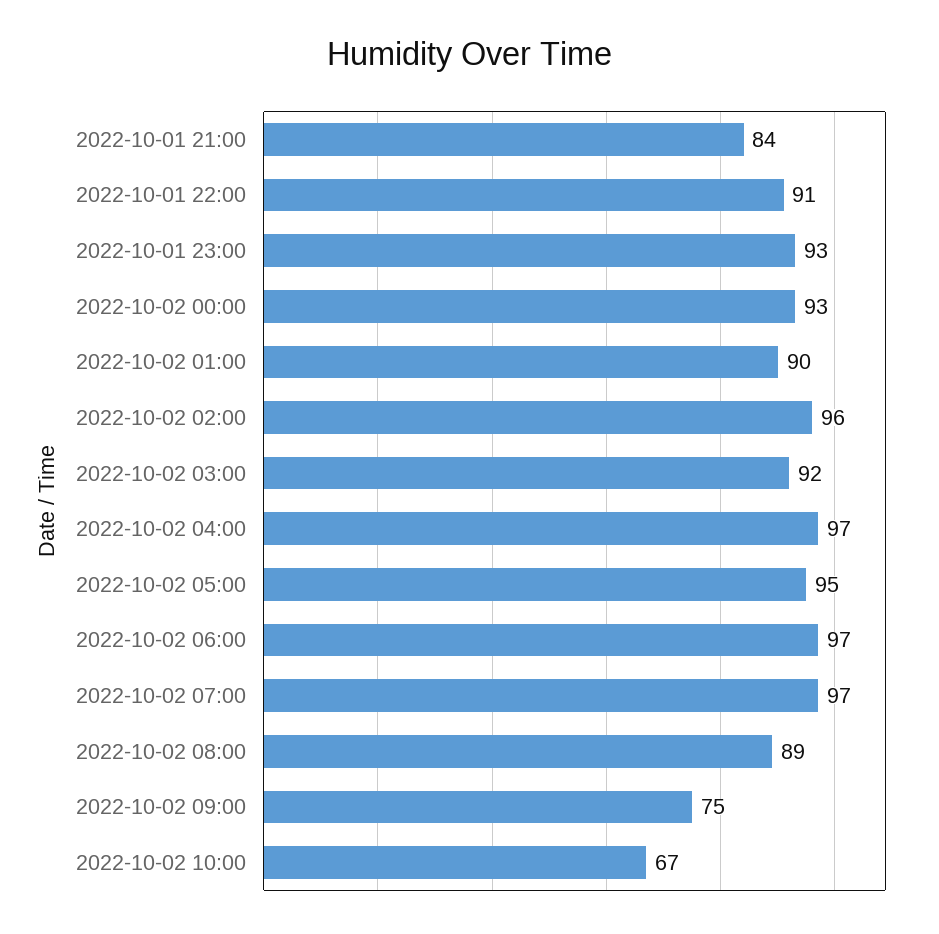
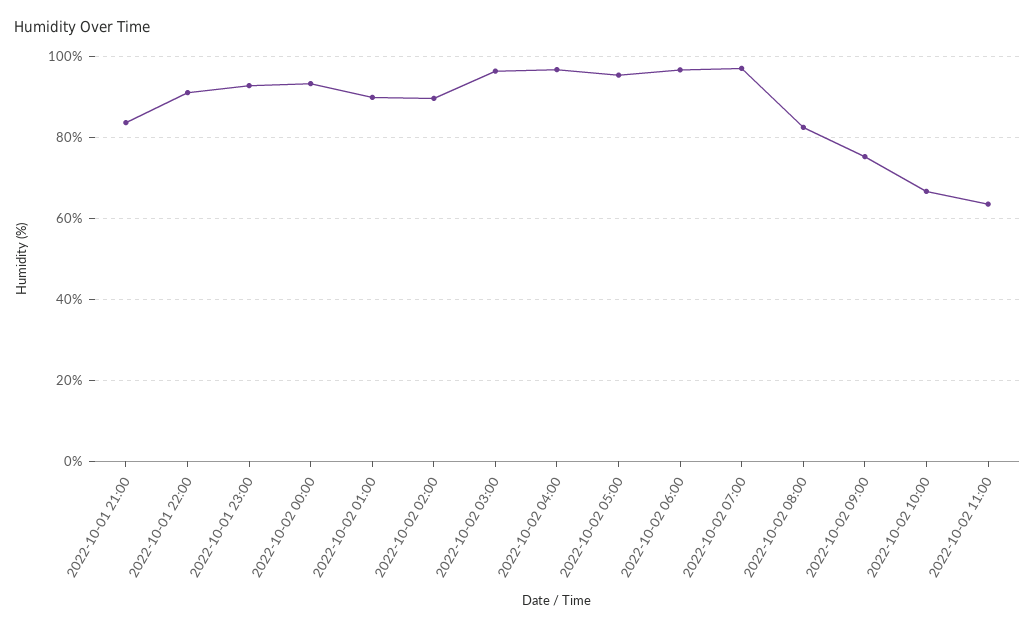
2022-10-02 02:00: 96 -> 90
2022-10-02 03:00: 92 -> 96
2022-10-02 08:00: 89 -> 82
2022-10-02 11:00: none -> 64

